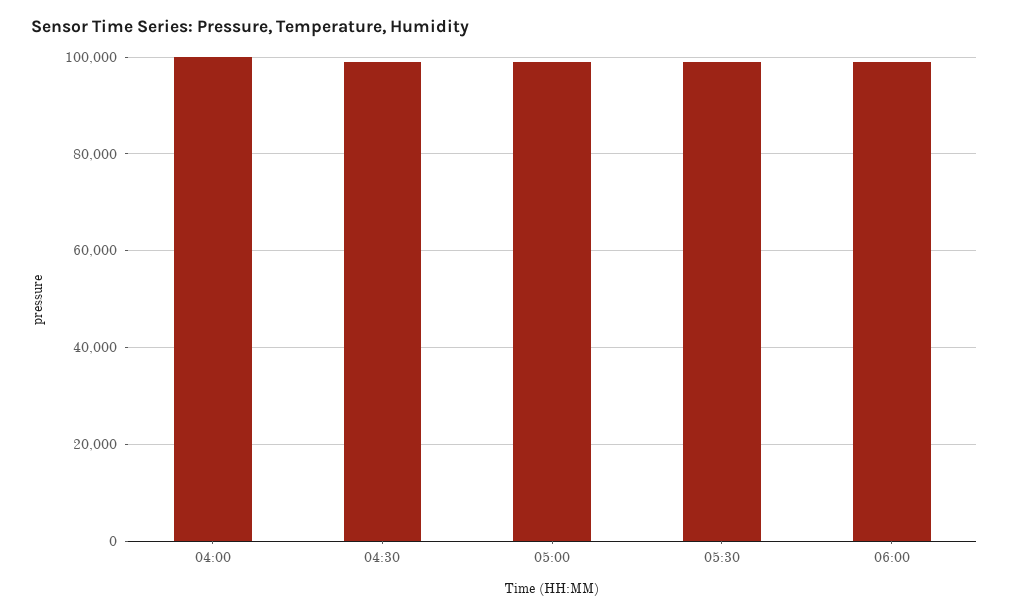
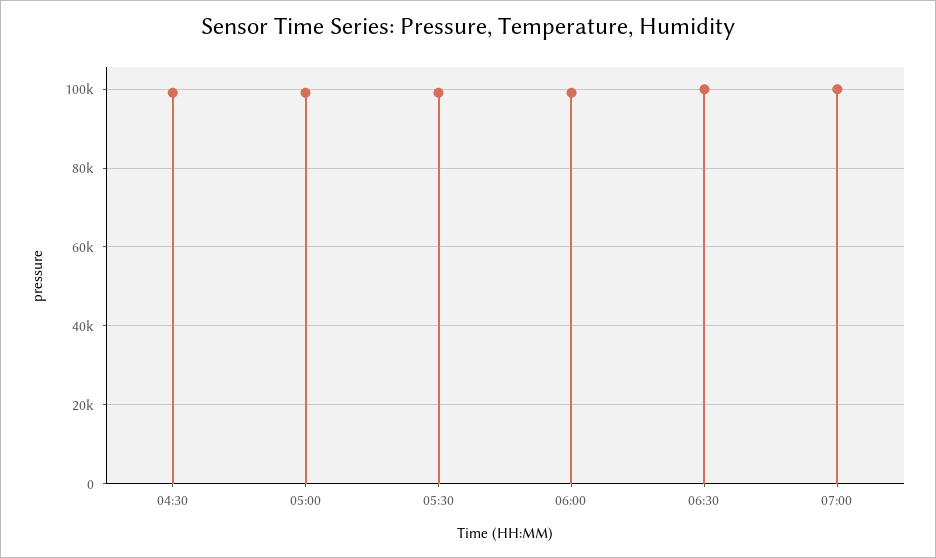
04:00: 100000 -> none
06:30: none -> 100000
07:00: none -> 100000

